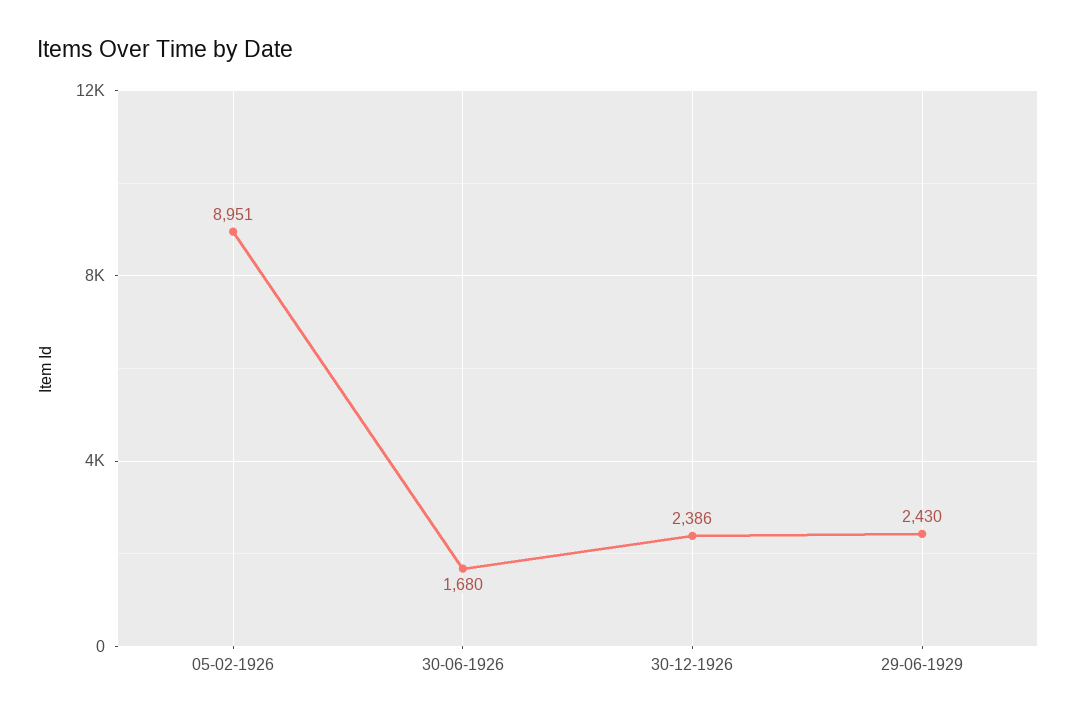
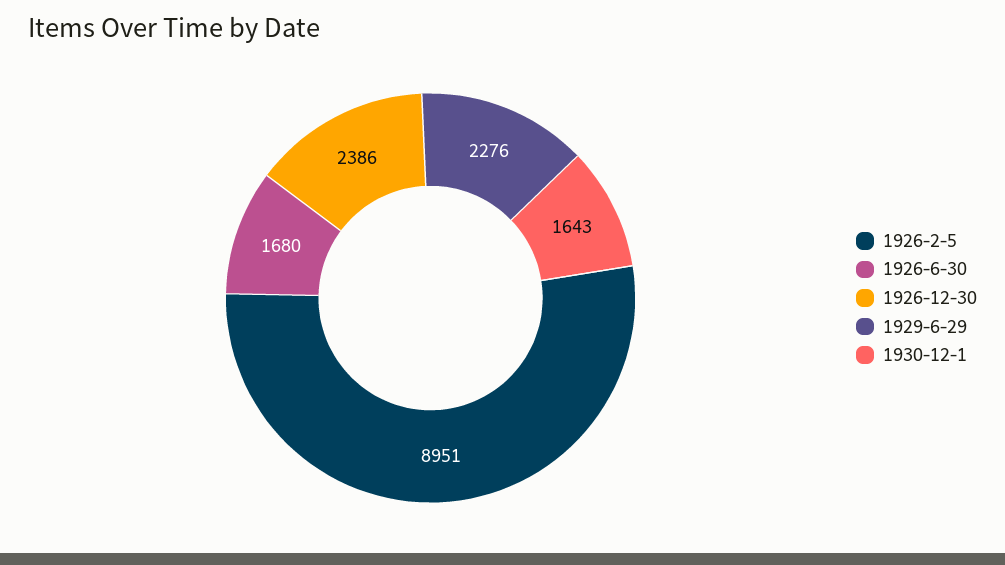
29-06-1929: 2430 -> 2276
1930-12-1: none -> 1643

